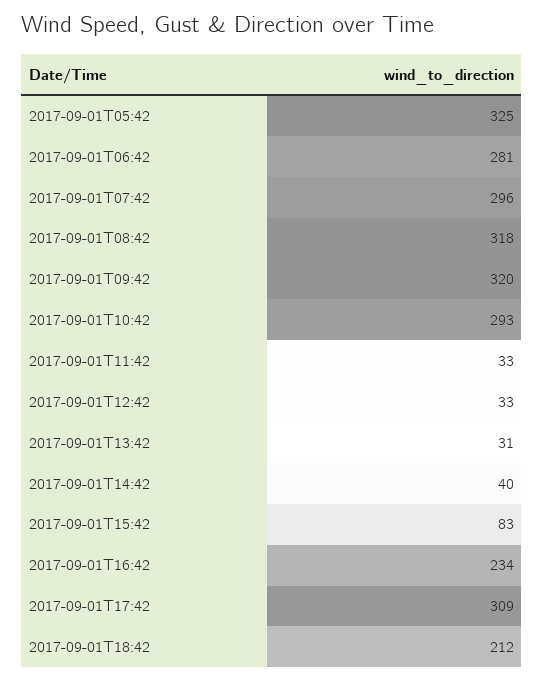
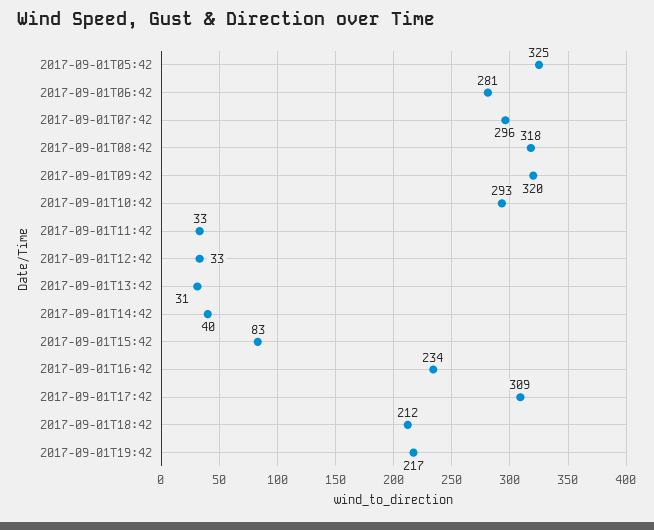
2017-09-01T19:42: none -> 217

